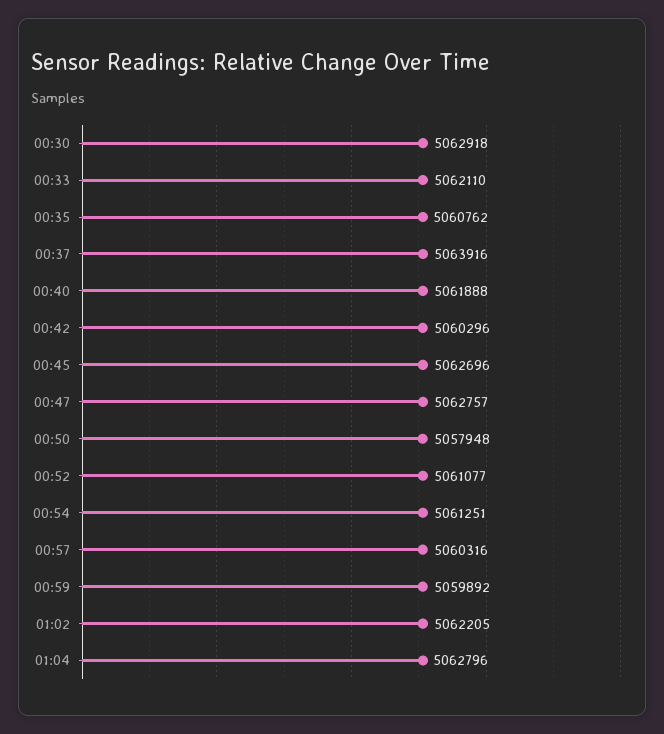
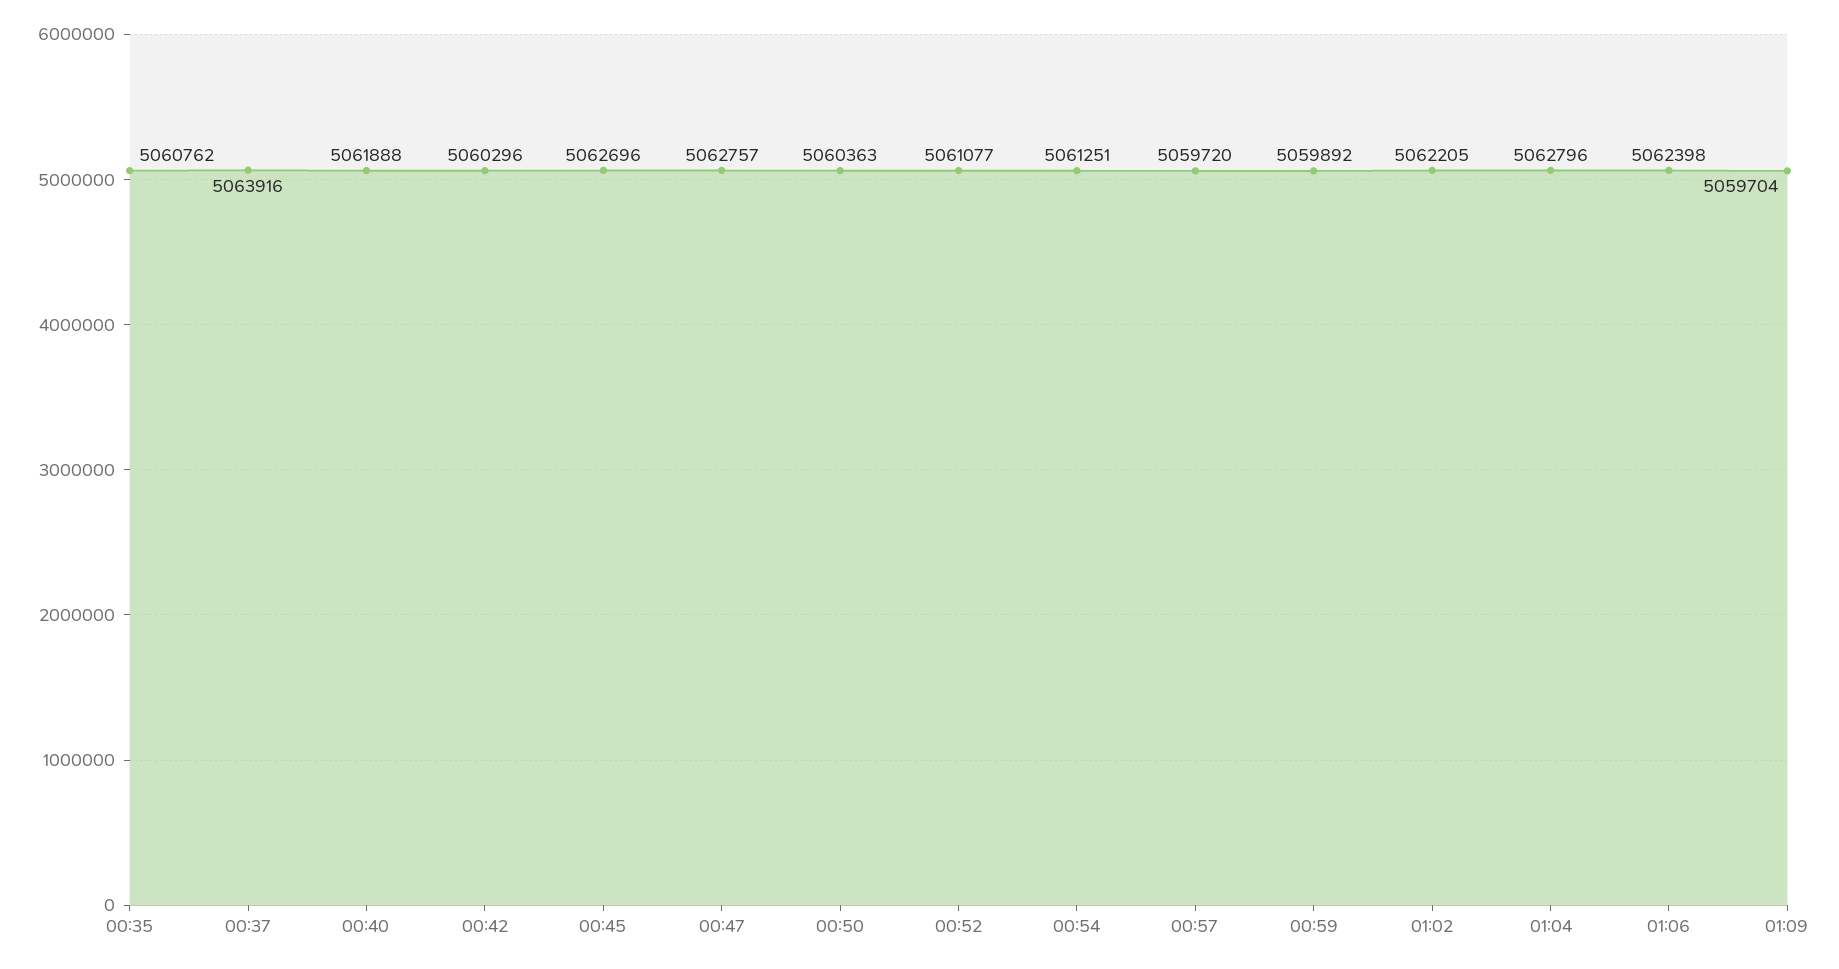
00:30: 5062918 -> none
00:33: 5062110 -> none
00:50: 5057948 -> 5060363
00:57: 5060316 -> 5059720
01:06: none -> 5062398
01:09: none -> 5059704

